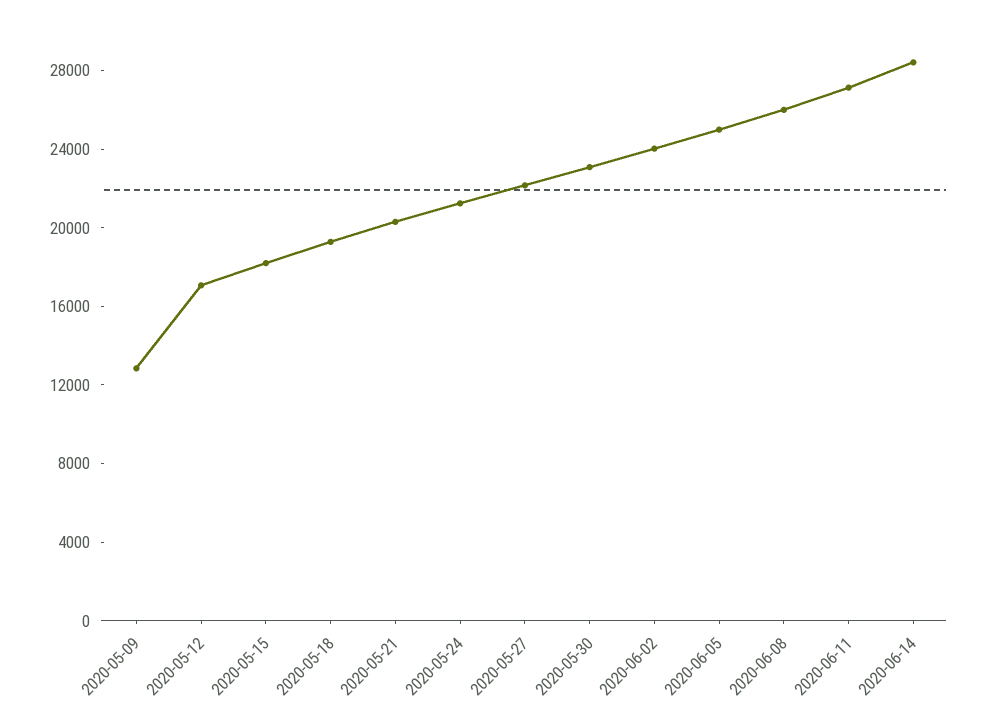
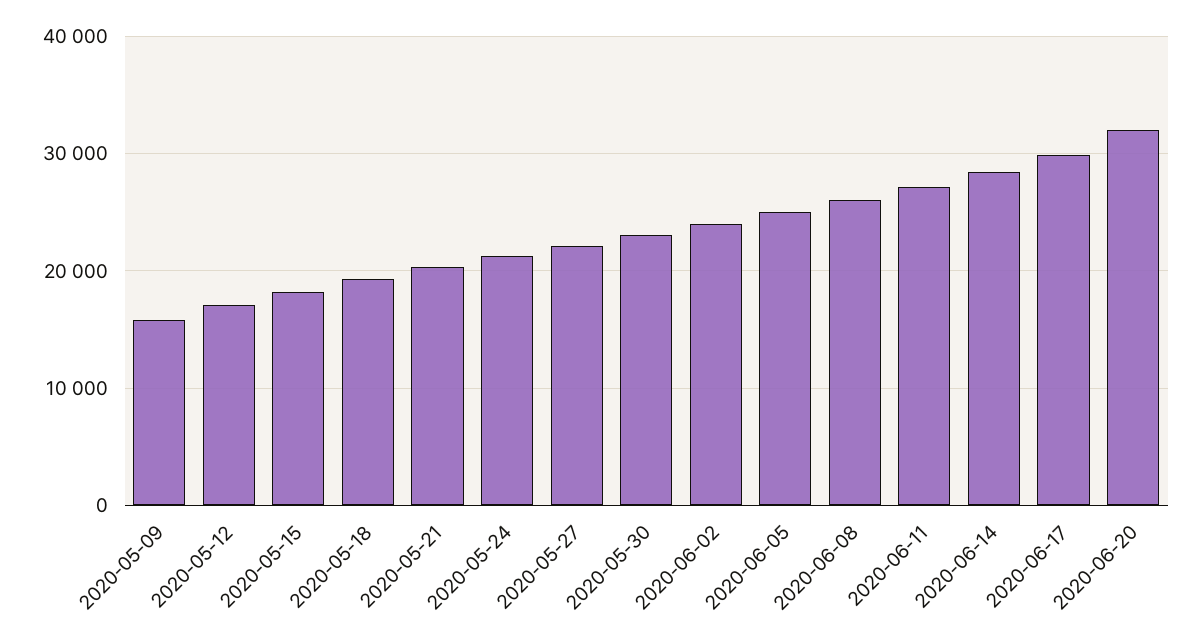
2020-05-09: 13000 -> 16000
2020-06-17: none -> 30000
2020-06-20: none -> 32000

